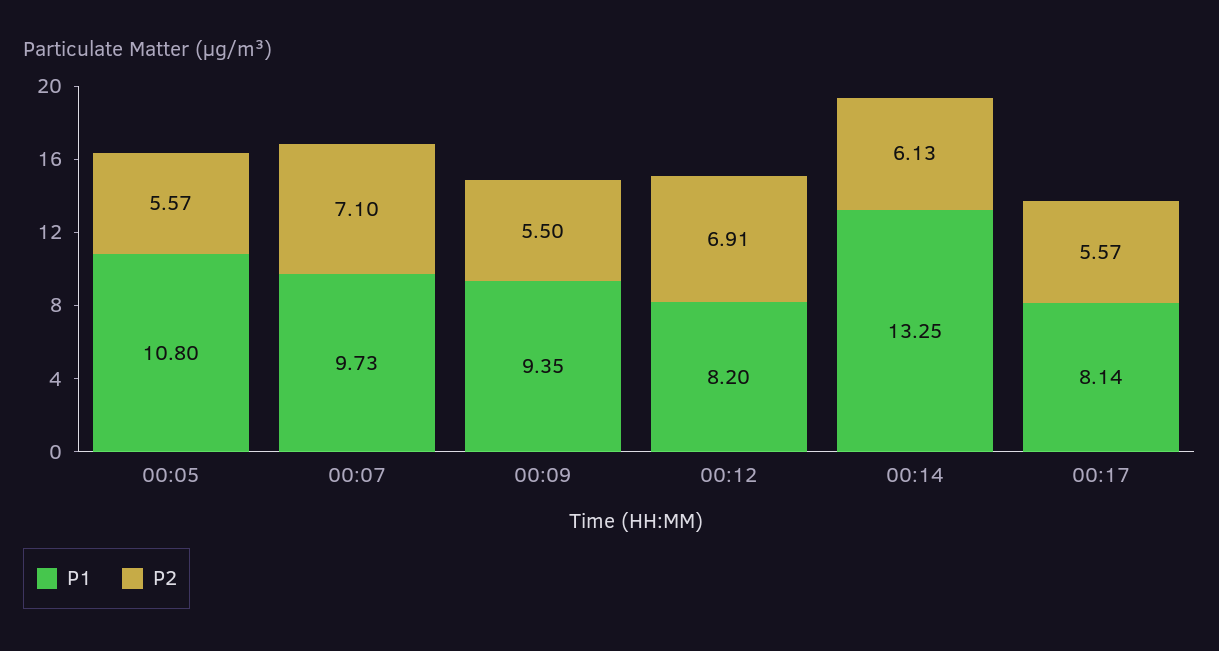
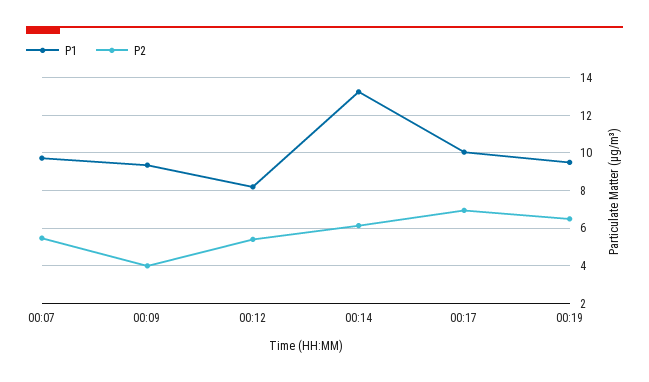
P1, 00:05: 10.8 -> none
P2, 00:05: 5.57 -> none
P2, 00:07: 7.1 -> 5.5
P2, 00:09: 5.5 -> 4
P2, 00:12: 6.91 -> 5.5
P1, 00:17: 8.14 -> 10
P2, 00:17: 5.57 -> 7
P1, 00:19: none -> 9.5
P2, 00:19: none -> 6.5

